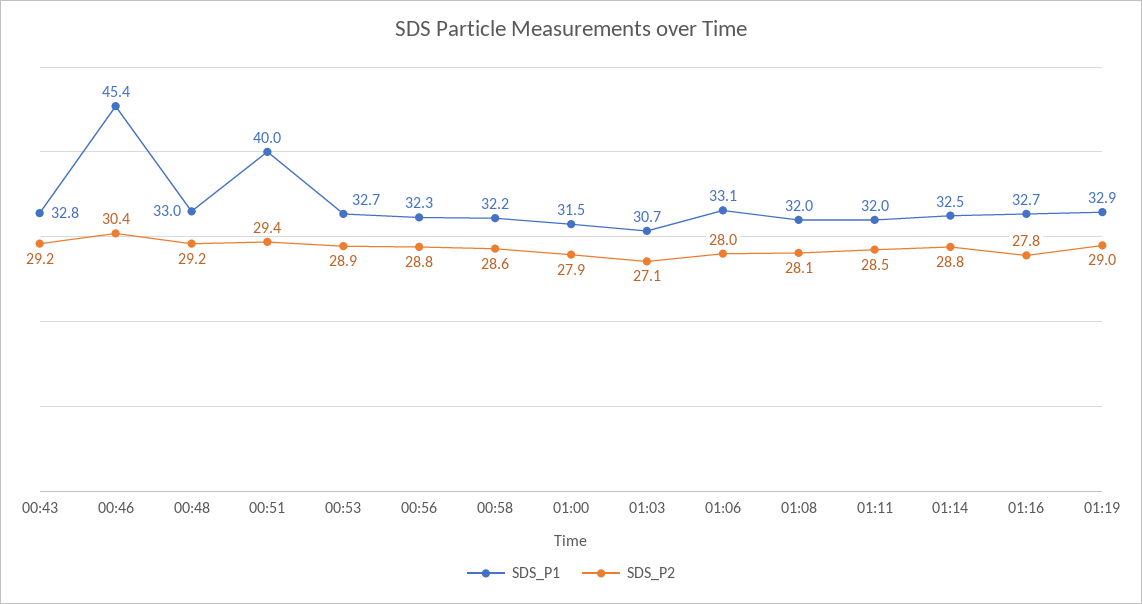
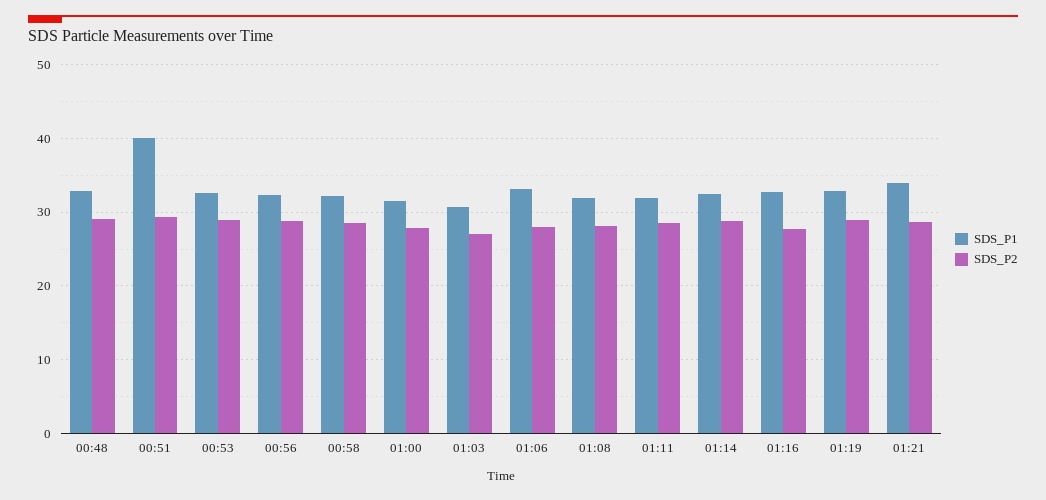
SDS_P1, 00:43: 32.8 -> none
SDS_P2, 00:43: 29.2 -> none
SDS_P1, 00:46: 45.4 -> none
SDS_P2, 00:46: 30.4 -> none
SDS_P1, 01:21: none -> 34
SDS_P2, 01:21: none -> 29

